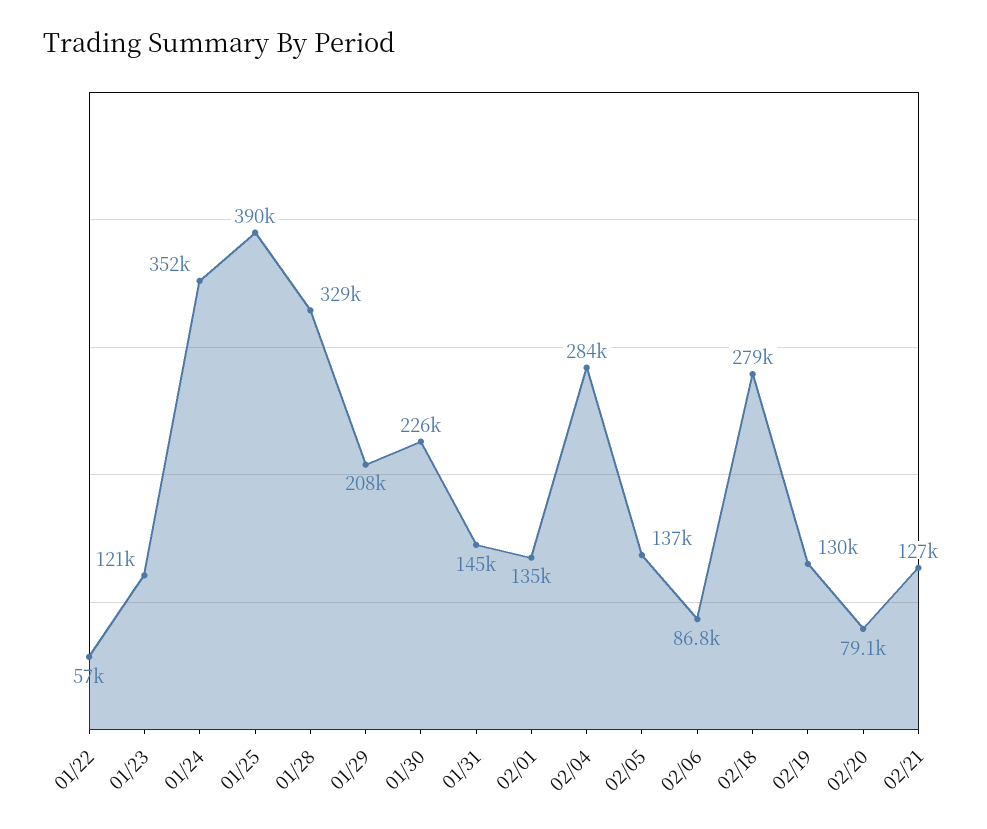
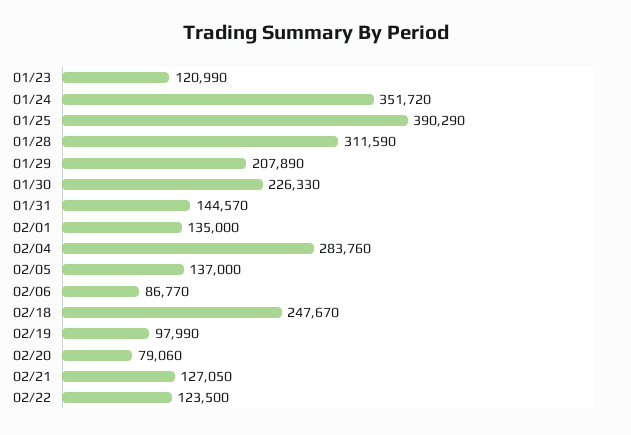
01/22: 57000 -> none
01/28: 329000 -> 311590
02/18: 279000 -> 247670
02/19: 130000 -> 97990
02/22: none -> 123500

